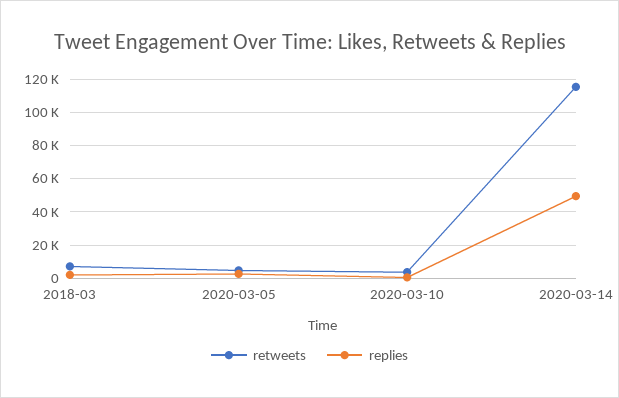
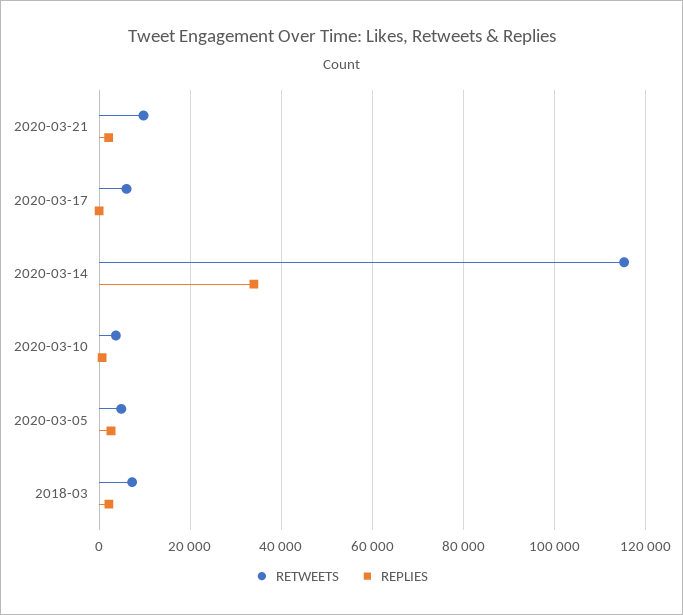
replies, 2020-03-14: 50000 -> 34000
retweets, 2020-03-21: none -> 10000
replies, 2020-03-21: none -> 2000
retweets, 2020-03-17: none -> 6000
replies, 2020-03-17: none -> 0

